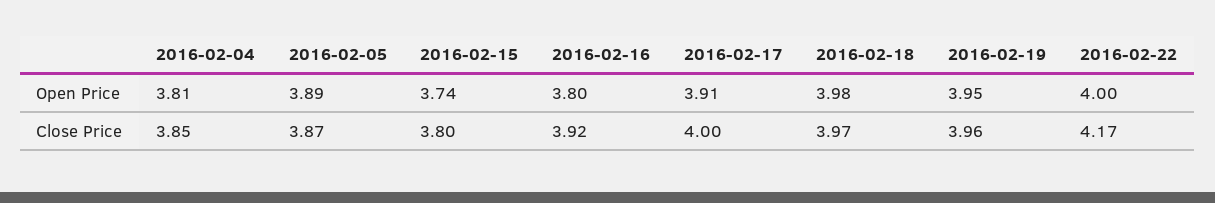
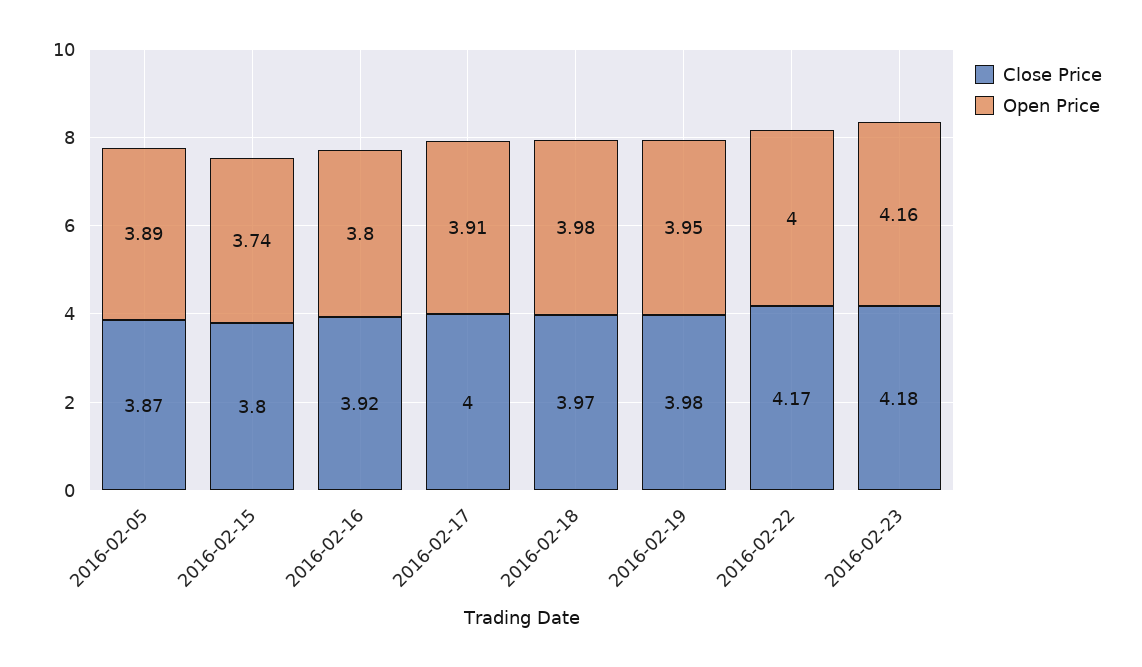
Open Price, 2016-02-04: 3.81 -> none
Close Price, 2016-02-04: 3.85 -> none
Close Price, 2016-02-19: 3.96 -> 3.98
Close Price, 2016-02-23: none -> 4.18
Open Price, 2016-02-23: none -> 4.16

